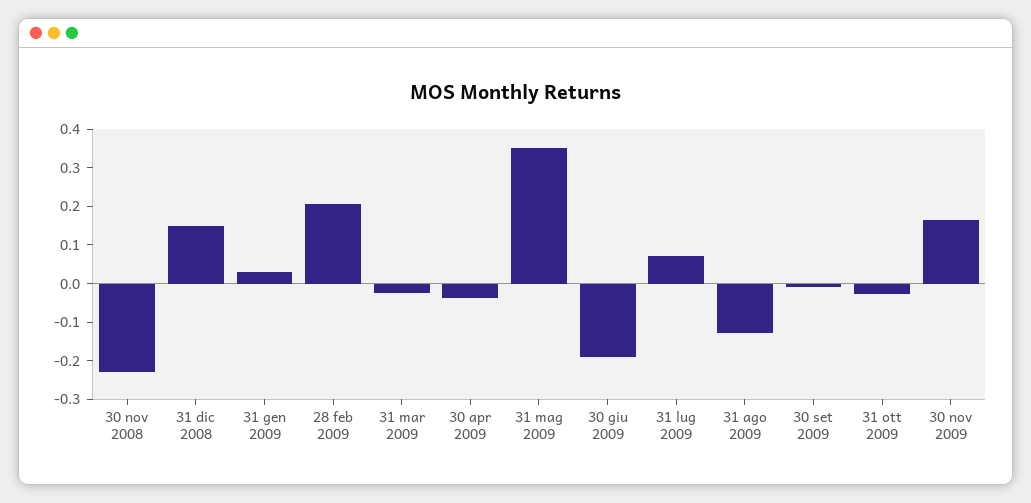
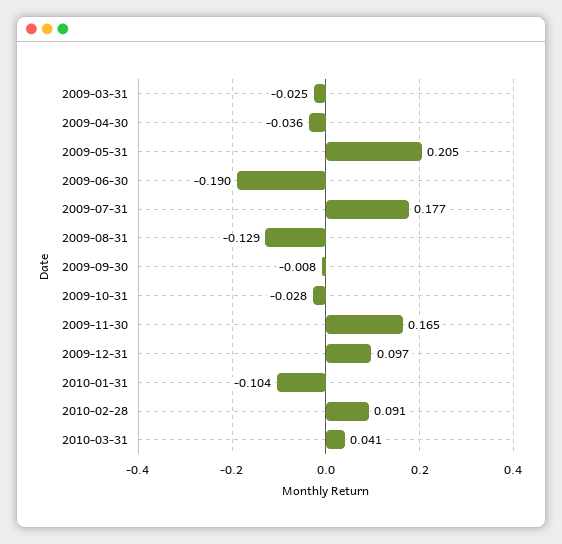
30 nov 2008: -0.225 -> none
31 dic 2008: 0.15 -> none
31 gen 2009: 0.025 -> none
28 feb 2009: 0.2 -> none
31 mag 2009: 0.35 -> 0.205
31 lug 2009: 0.075 -> 0.177
2009-12-31: none -> 0.097
2010-01-31: none -> -0.104
2010-02-28: none -> 0.091
2010-03-31: none -> 0.041

